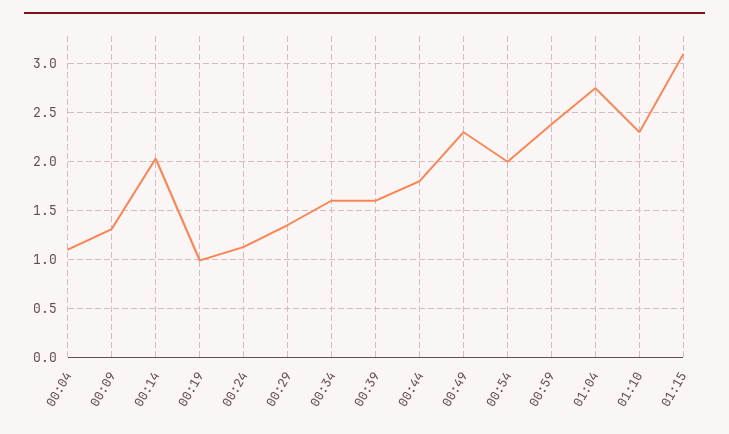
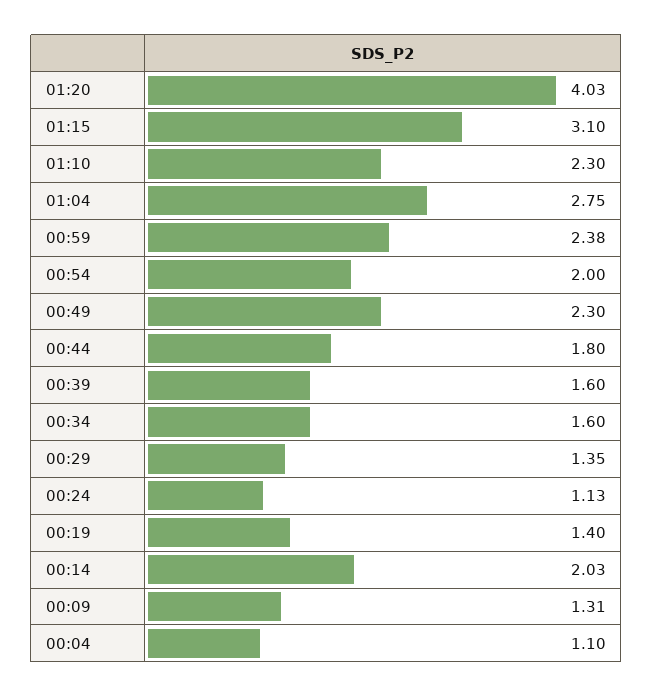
00:19: 1 -> 1.4
01:20: none -> 4.03

